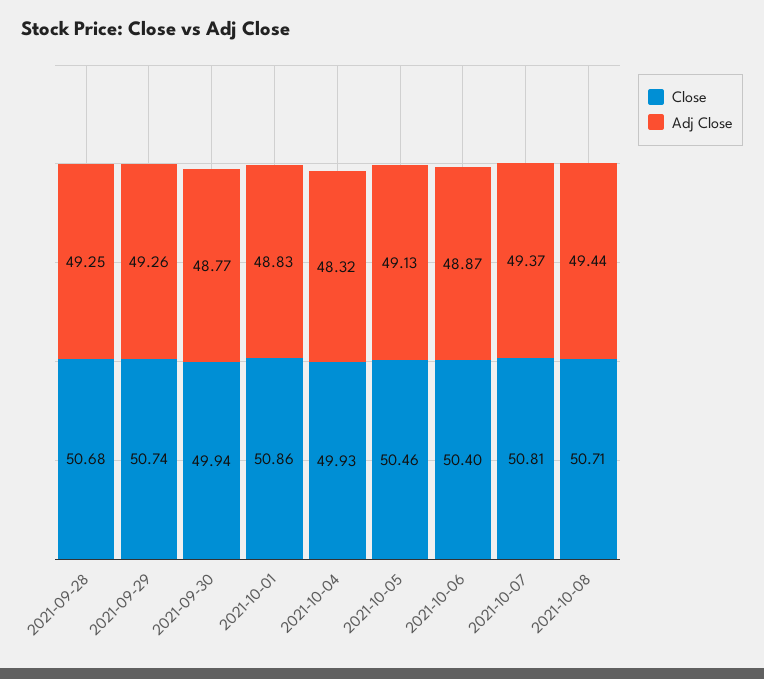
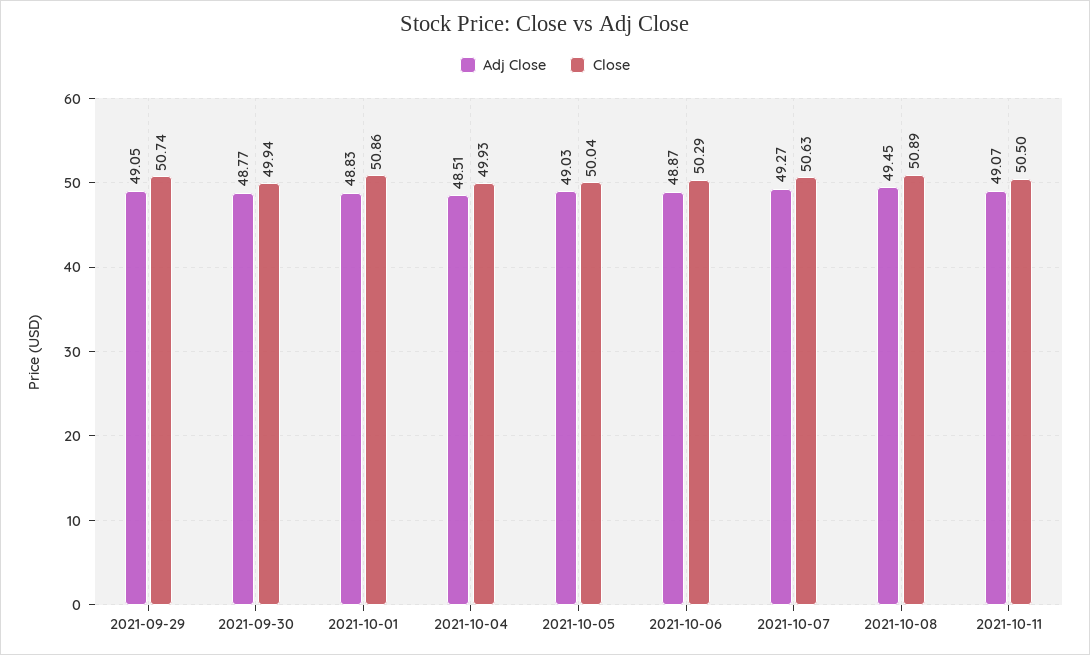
Close, 2021-09-28: 50.68 -> none
Adj Close, 2021-09-28: 49.25 -> none
Adj Close, 2021-09-29: 49.26 -> 49.05
Adj Close, 2021-10-04: 48.32 -> 48.51
Close, 2021-10-05: 50.46 -> 50.04
Adj Close, 2021-10-05: 49.13 -> 49.03
Close, 2021-10-06: 50.4 -> 50.29
Close, 2021-10-07: 50.81 -> 50.63
Adj Close, 2021-10-07: 49.37 -> 49.27
Close, 2021-10-08: 50.71 -> 50.89
Adj Close, 2021-10-08: 49.44 -> 49.45
Adj Close, 2021-10-11: none -> 49.07
Close, 2021-10-11: none -> 50.5

